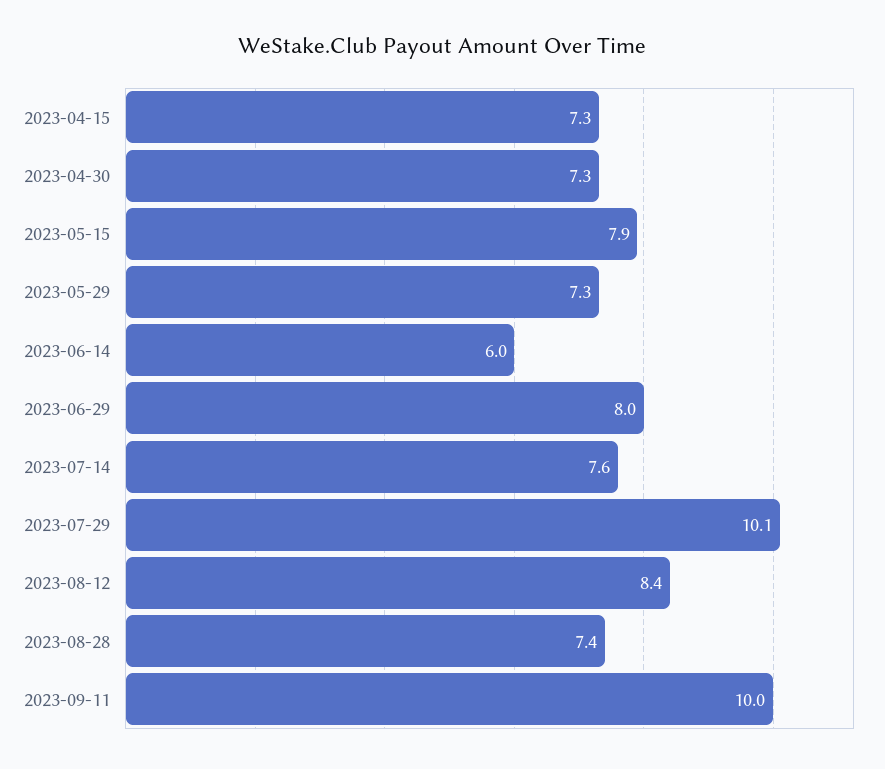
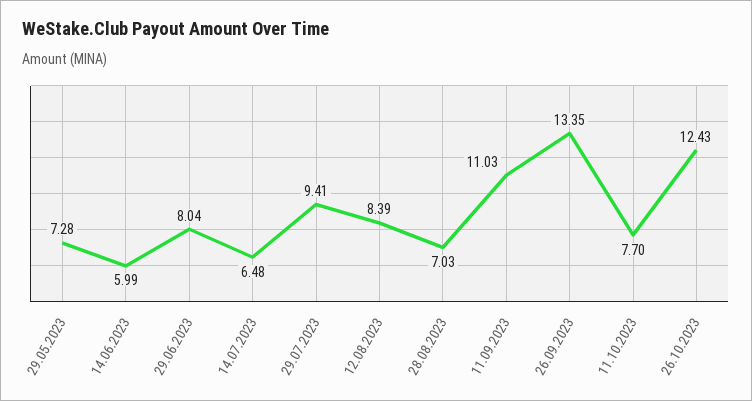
2023-04-15: 7.3 -> none
2023-04-30: 7.3 -> none
2023-05-15: 7.9 -> none
2023-07-14: 7.6 -> 6.48
2023-07-29: 10.1 -> 9.41
2023-08-28: 7.4 -> 7.03
2023-09-11: 10 -> 11.03
26.09.2023: none -> 13.35
11.10.2023: none -> 7.7
26.10.2023: none -> 12.43

